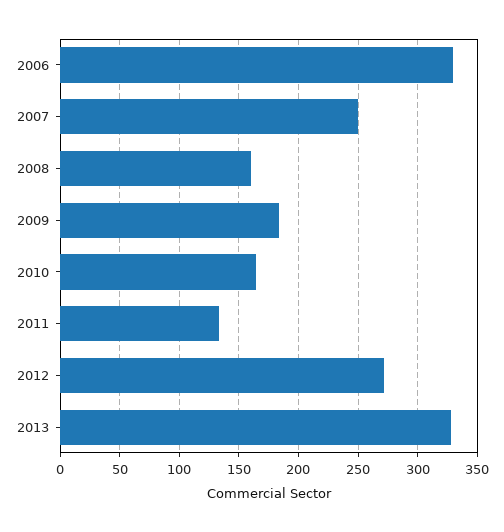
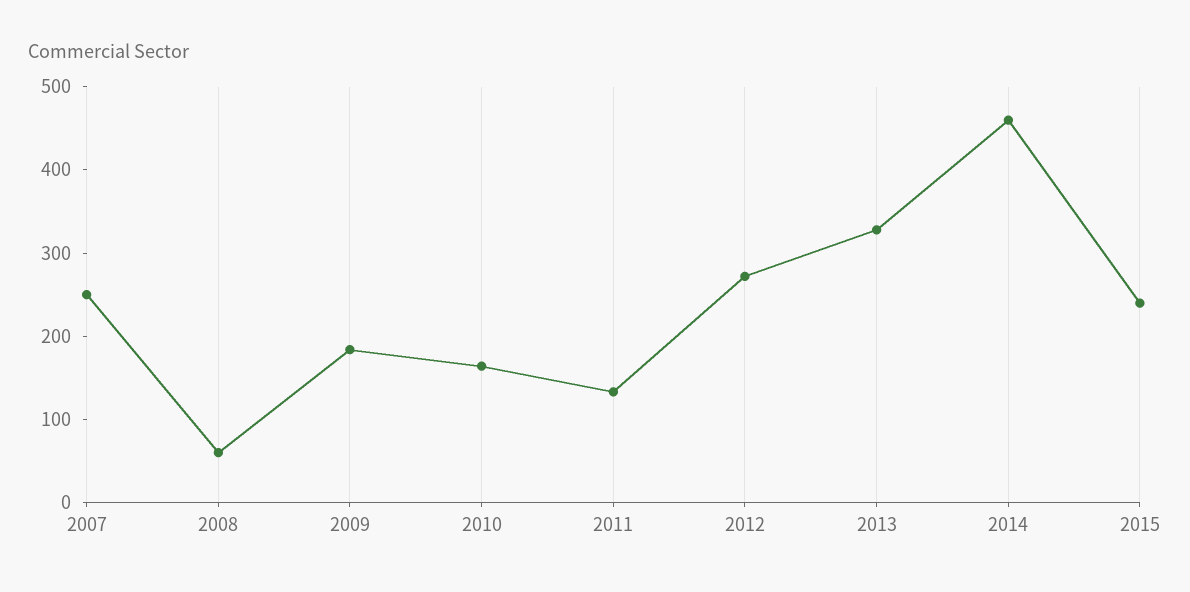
2006: 330 -> none
2008: 160 -> 60
2014: none -> 460
2015: none -> 240

